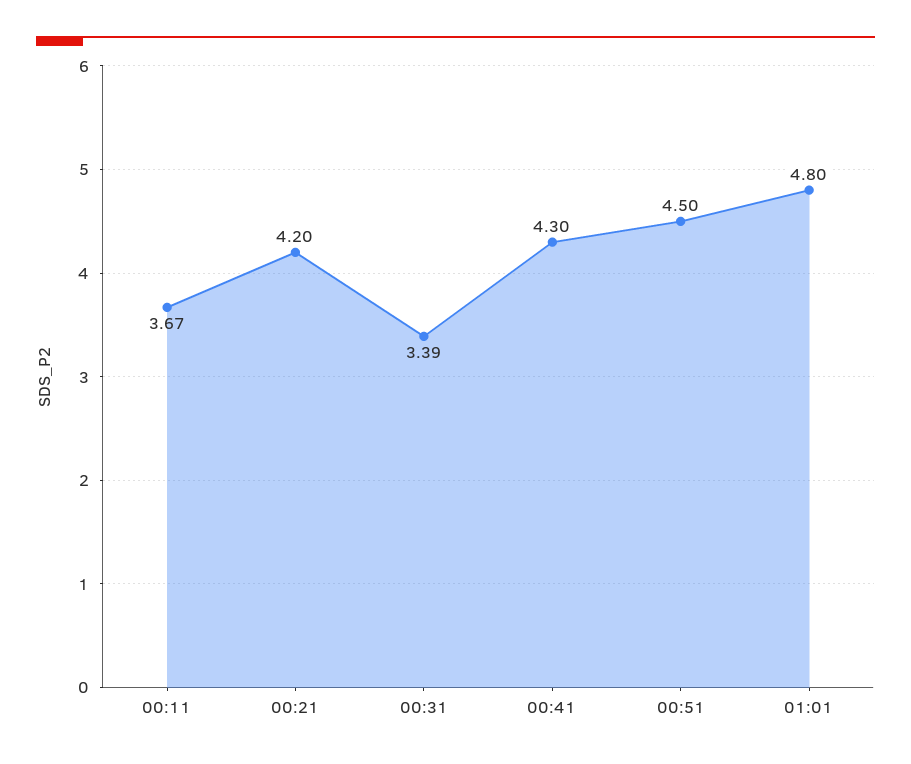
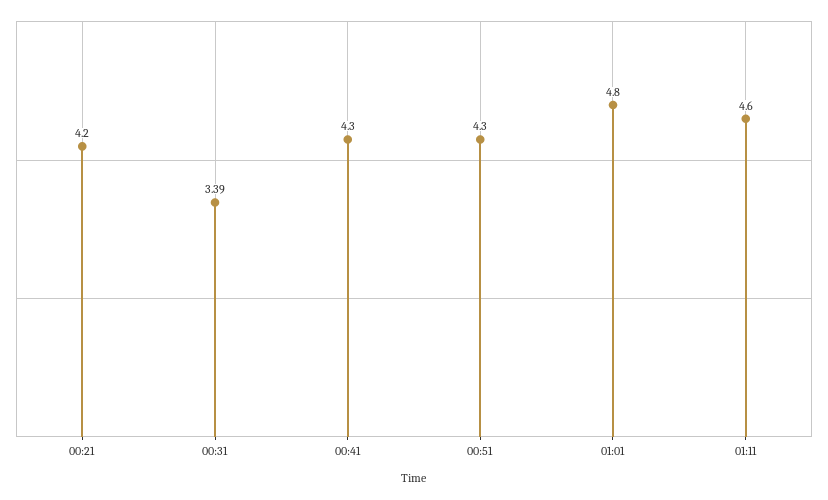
00:11: 3.67 -> none
00:51: 4.5 -> 4.3
01:11: none -> 4.6

